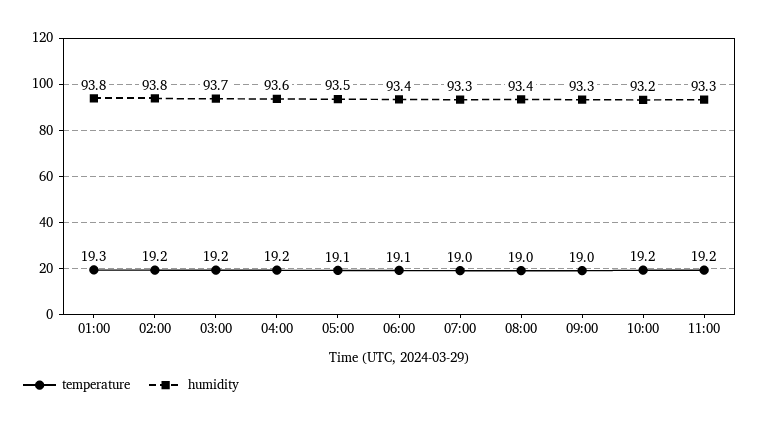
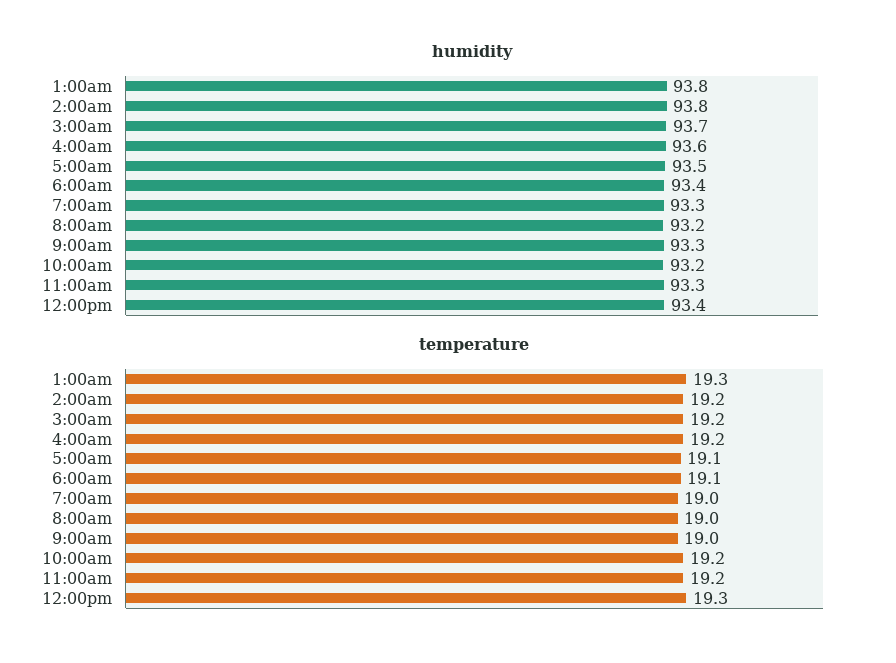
humidity, 08:00: 93.4 -> 93.2
humidity, 12:00pm: none -> 93.4
temperature, 12:00pm: none -> 19.3

